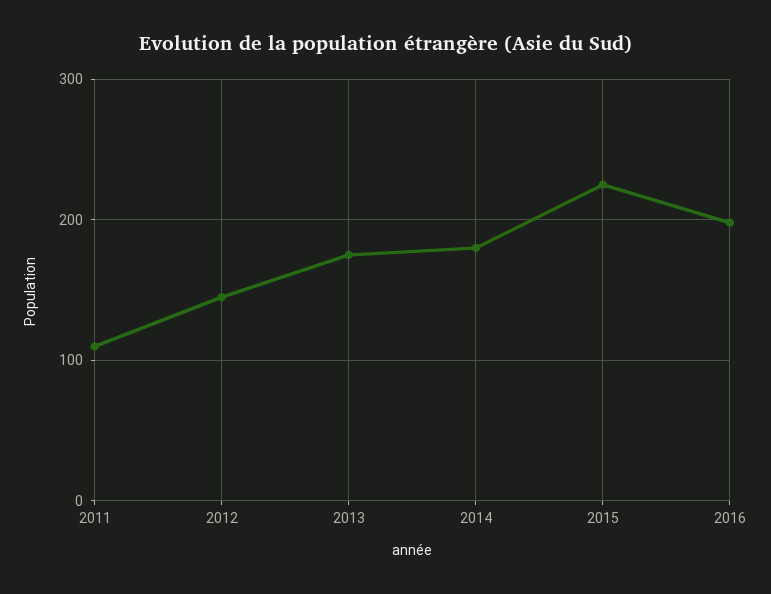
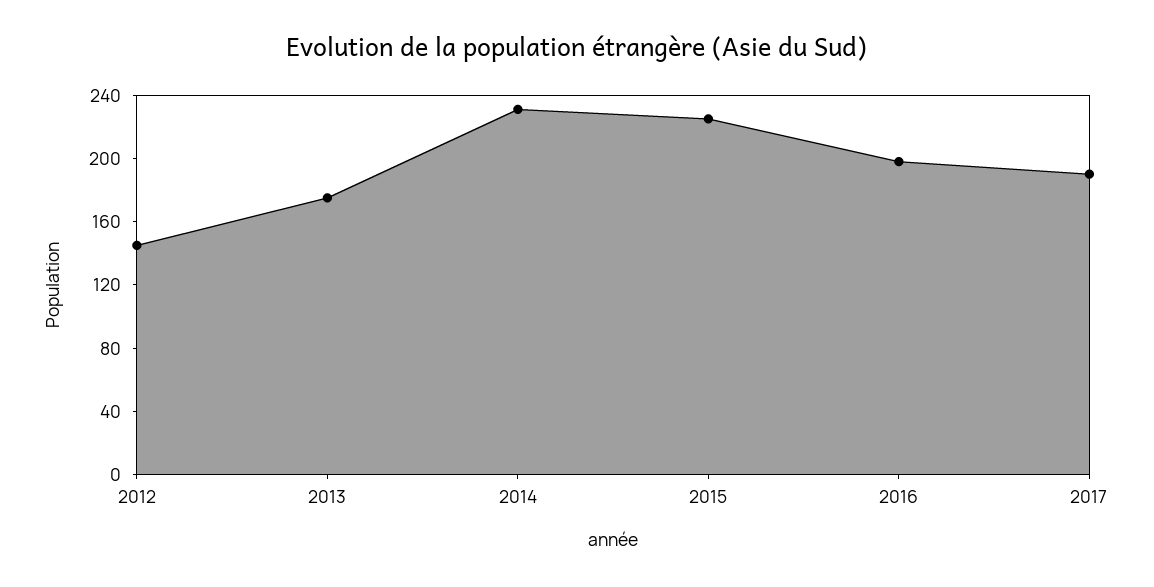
2011: 110 -> none
2014: 180 -> 230
2017: none -> 190

